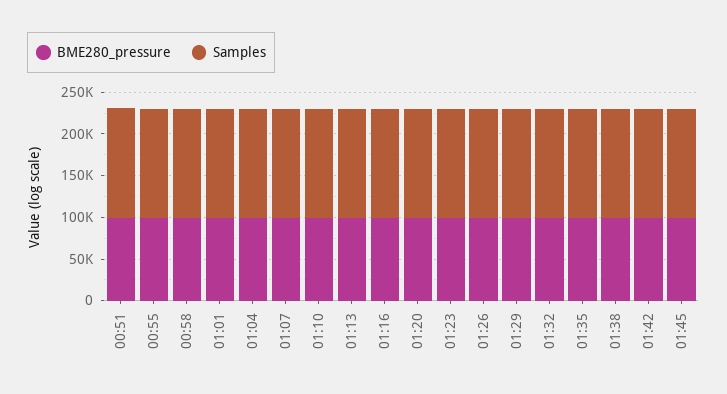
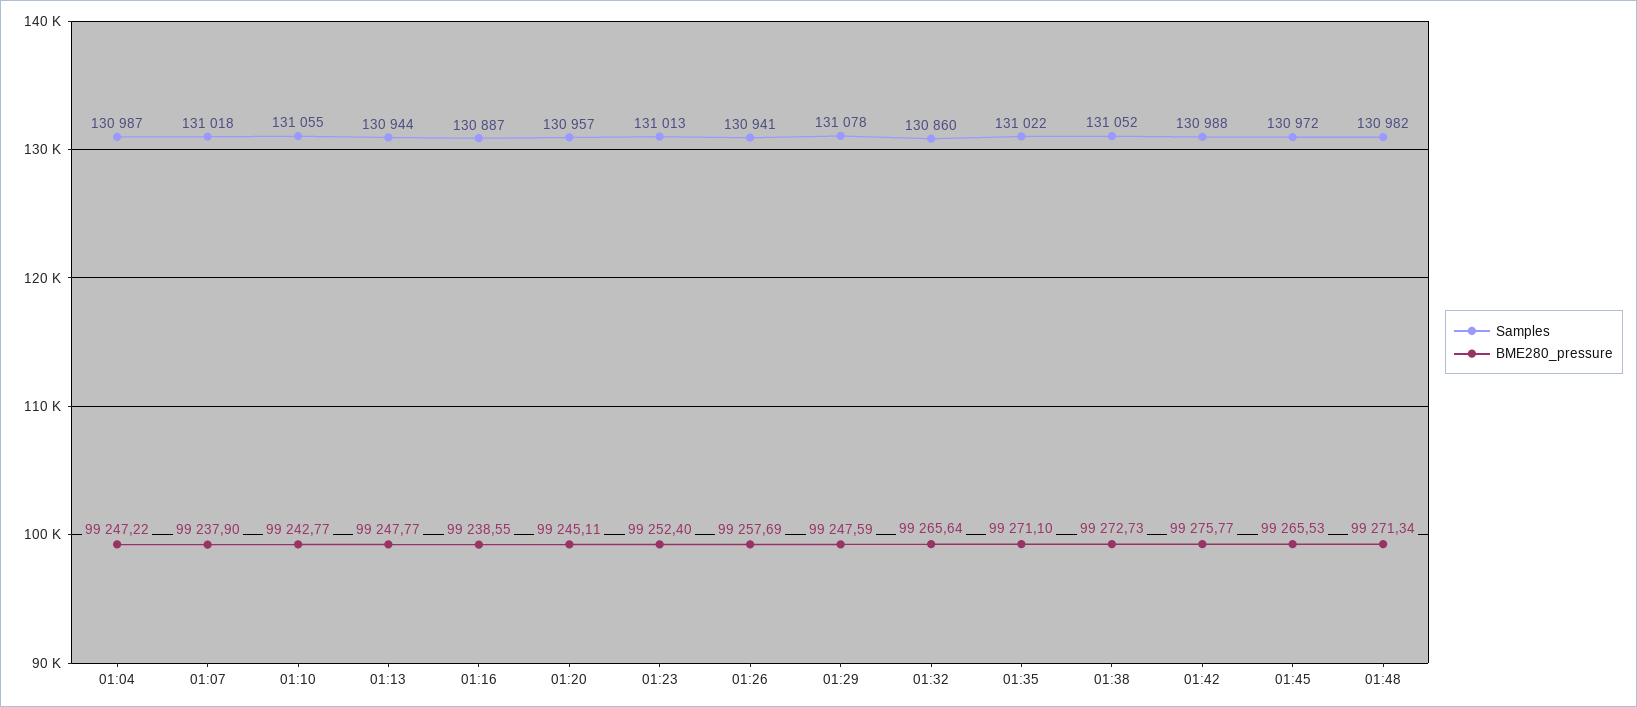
BME280_pressure, 00:51: 100000 -> none
Samples, 00:51: 130000 -> none
BME280_pressure, 00:55: 100000 -> none
Samples, 00:55: 130000 -> none
BME280_pressure, 00:58: 100000 -> none
Samples, 00:58: 130000 -> none
BME280_pressure, 01:01: 100000 -> none
Samples, 01:01: 130000 -> none
Samples, 01:48: none -> 130982
BME280_pressure, 01:48: none -> 99271.34

